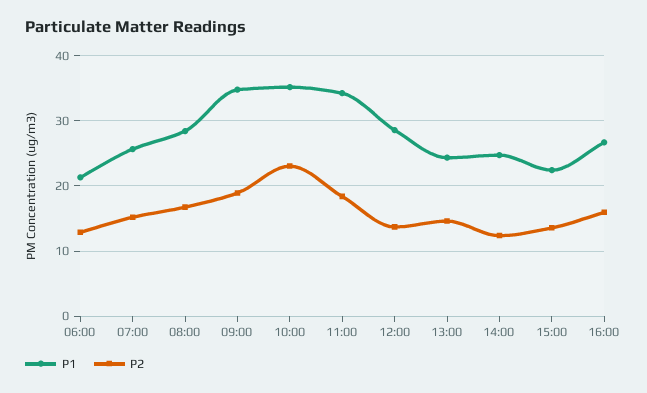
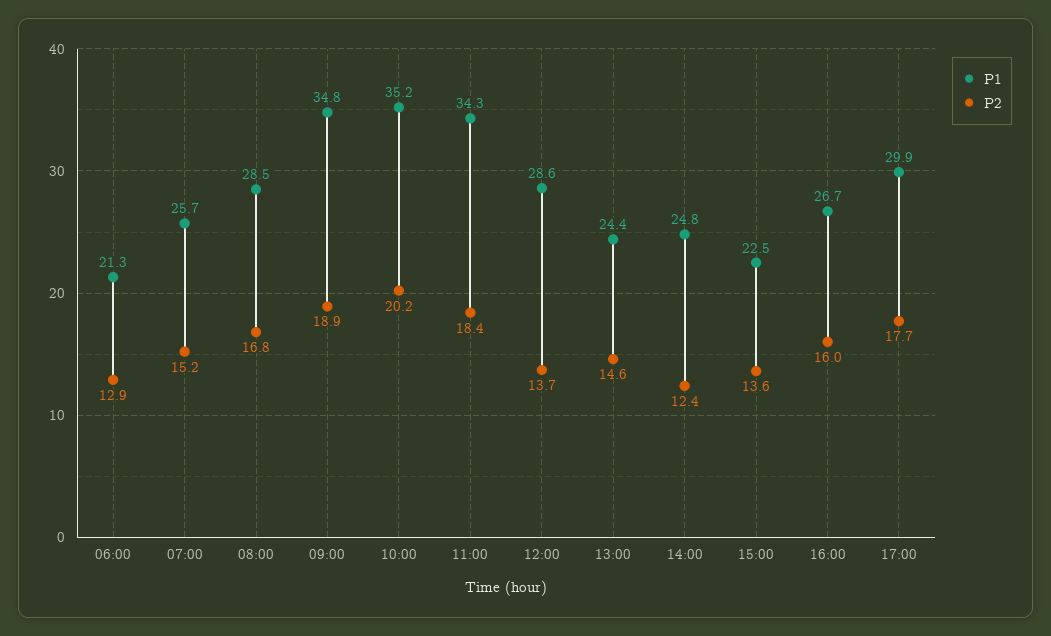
P2, 10:00: 23 -> 20.2
P1, 17:00: none -> 29.9
P2, 17:00: none -> 17.7

